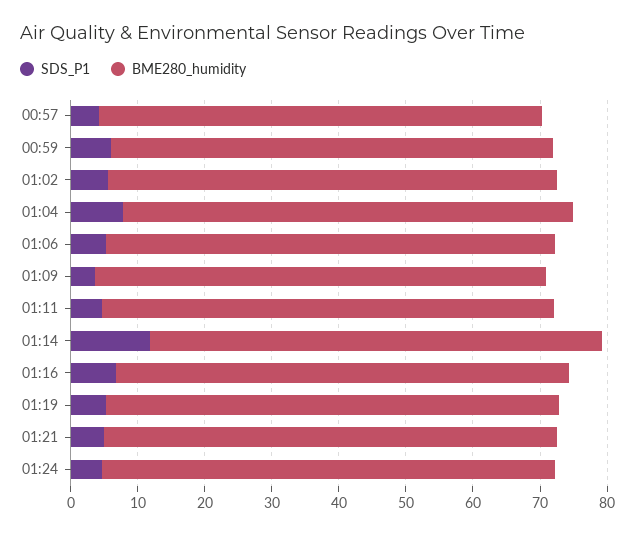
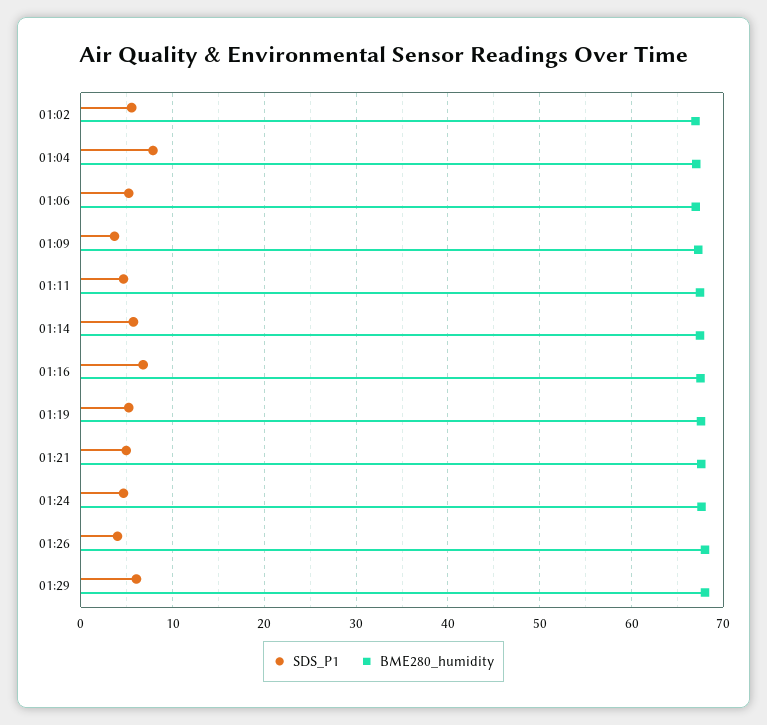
SDS_P1, 00:57: 4 -> none
BME280_humidity, 00:57: 66 -> none
SDS_P1, 00:59: 6 -> none
BME280_humidity, 00:59: 66 -> none
SDS_P1, 01:14: 12 -> 6
SDS_P1, 01:26: none -> 4
BME280_humidity, 01:26: none -> 68
SDS_P1, 01:29: none -> 6
BME280_humidity, 01:29: none -> 68

